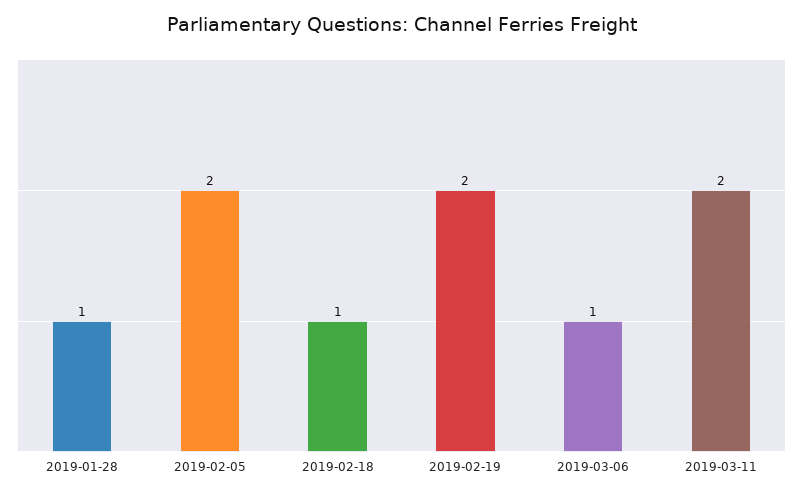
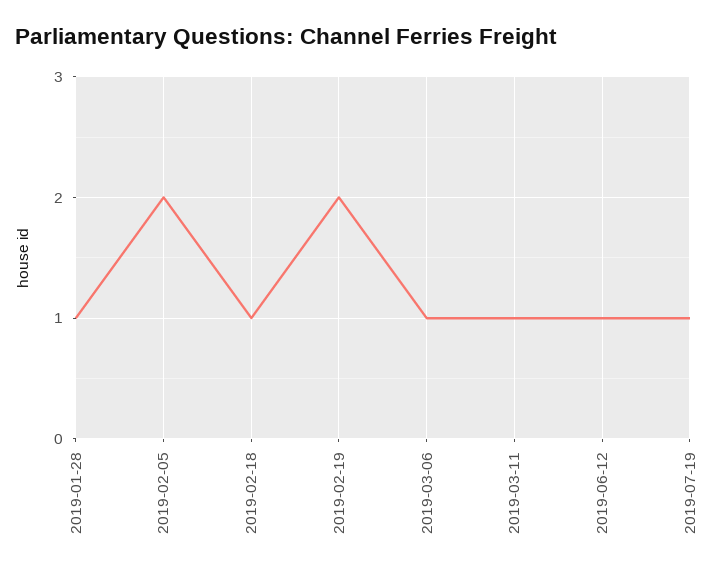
2019-03-11: 2 -> 1
2019-06-12: none -> 1
2019-07-19: none -> 1

